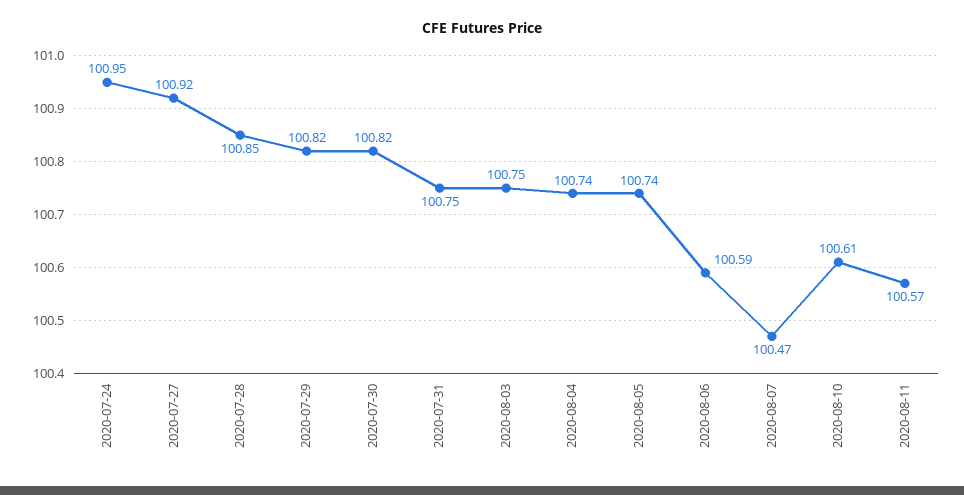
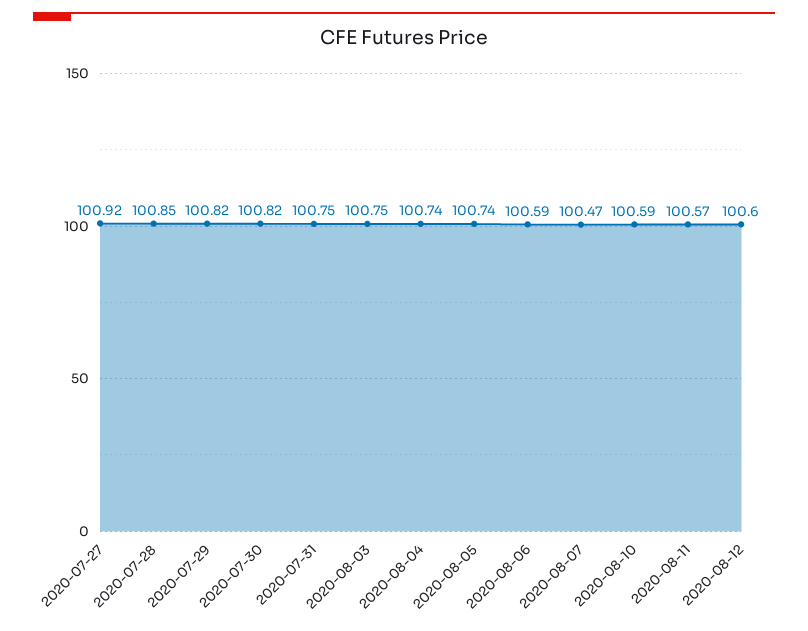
2020-07-24: 100.95 -> none
2020-08-10: 100.61 -> 100.59
2020-08-12: none -> 100.6

